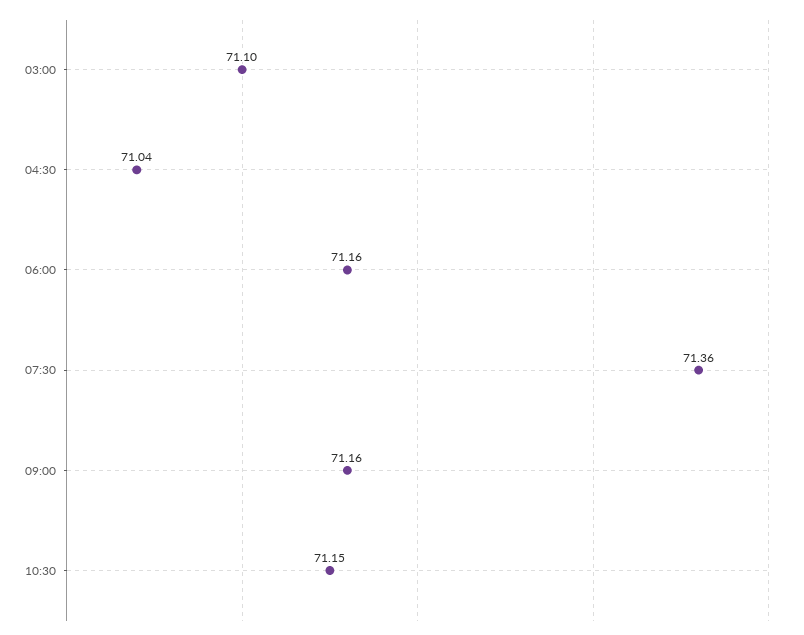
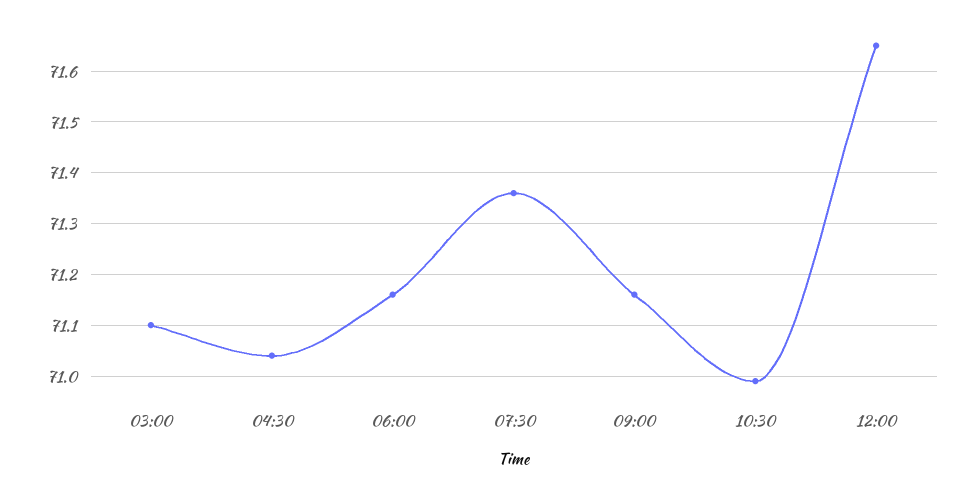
10:30: 71.15 -> 71
12:00: none -> 71.65

